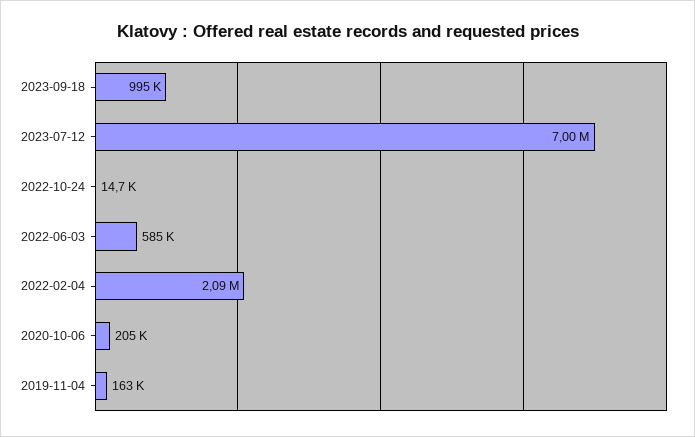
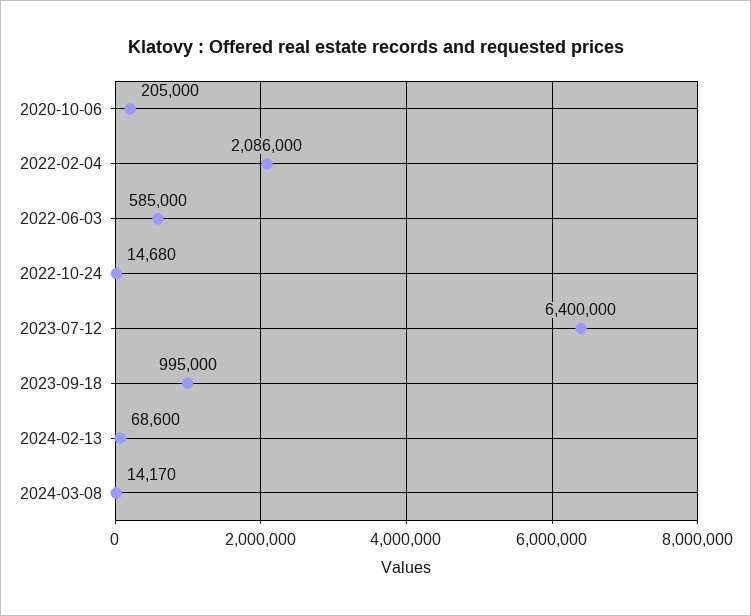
2023-07-12: 7000000 -> 6400000
2019-11-04: 163000 -> none
2024-02-13: none -> 68600
2024-03-08: none -> 14170

